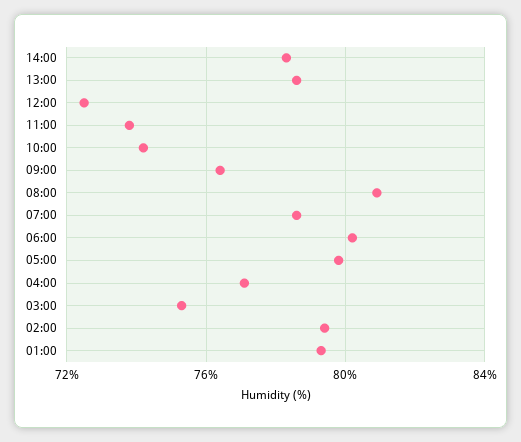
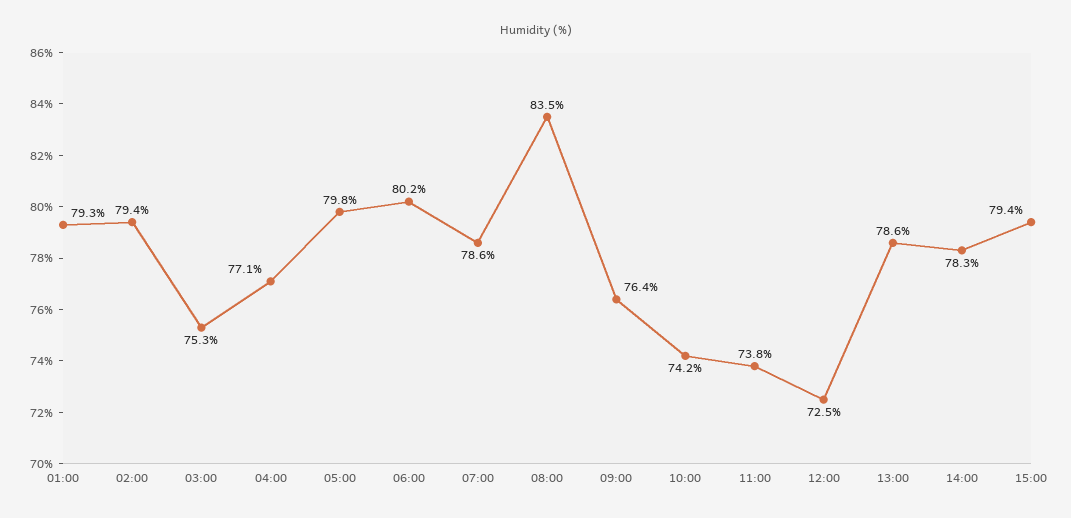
08:00: 81 -> 83.5
15:00: none -> 79.4

